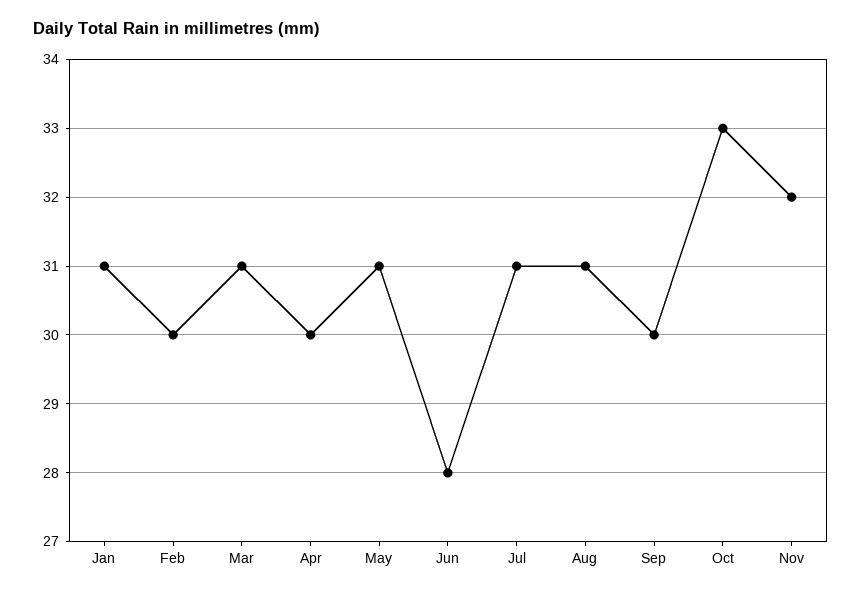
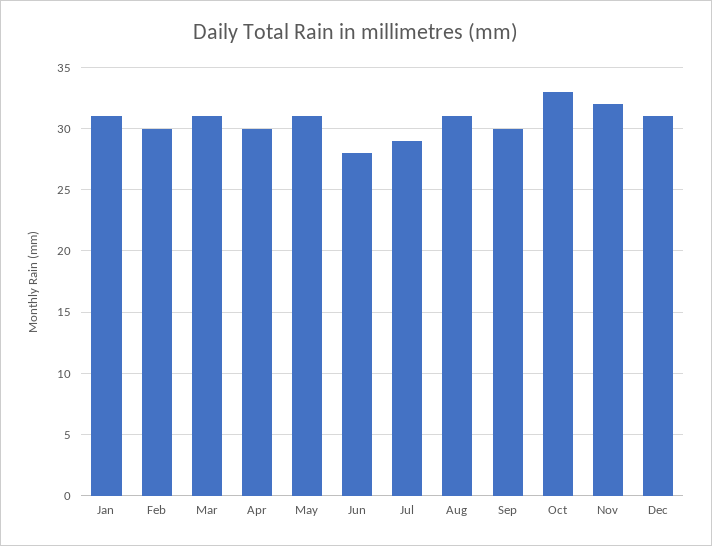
Jul: 31 -> 29
Dec: none -> 31

